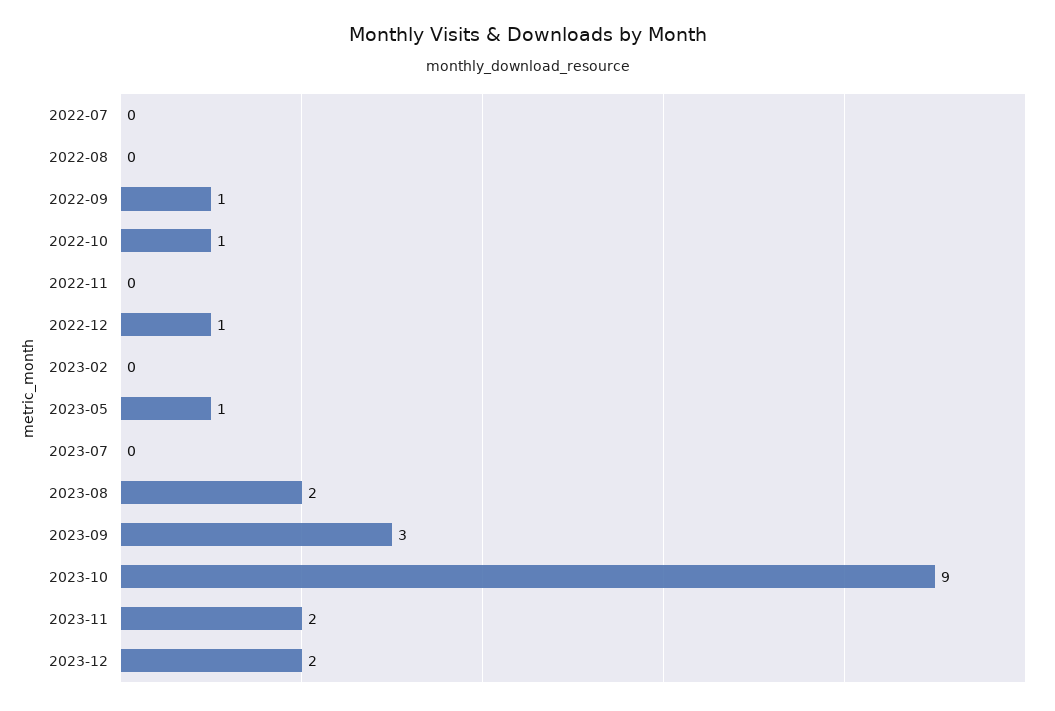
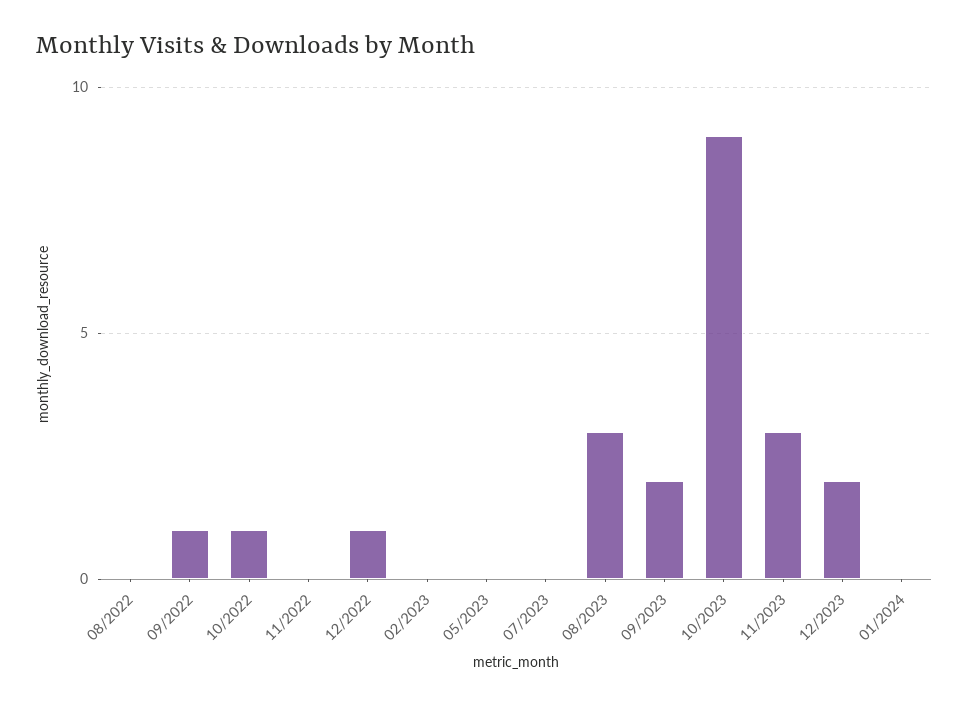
2022-07: 0 -> none
2023-05: 1 -> 0
2023-08: 2 -> 3
2023-09: 3 -> 2
2023-11: 2 -> 3
01/2024: none -> 0

